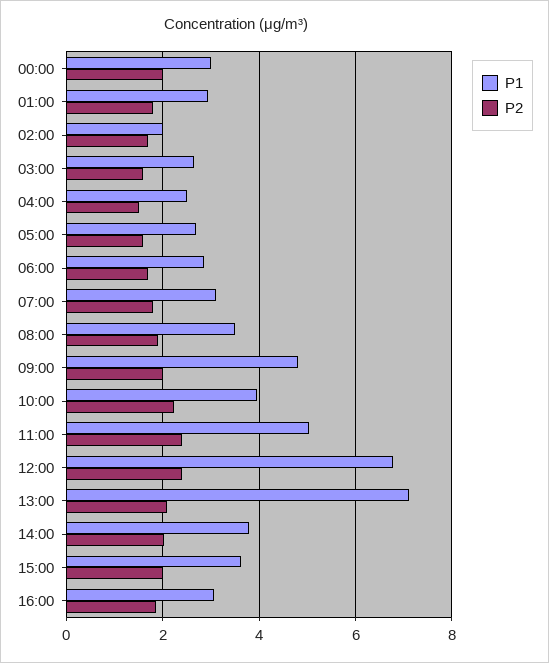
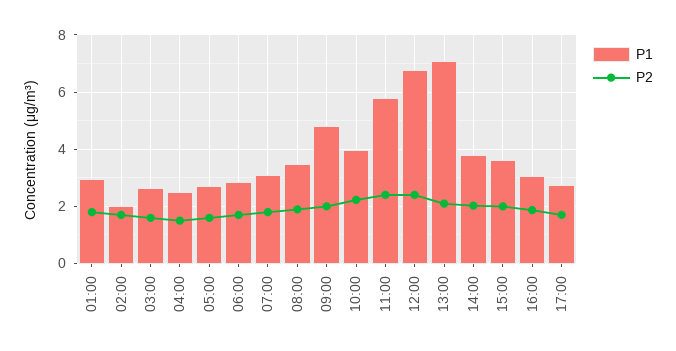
P1, 00:00: 3 -> none
P2, 00:00: 2 -> none
P1, 11:00: 5 -> 5.75
P1, 17:00: none -> 2.75
P2, 17:00: none -> 1.75

